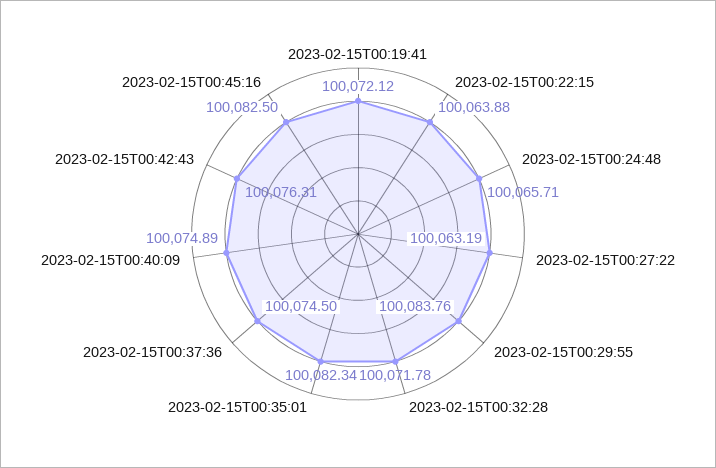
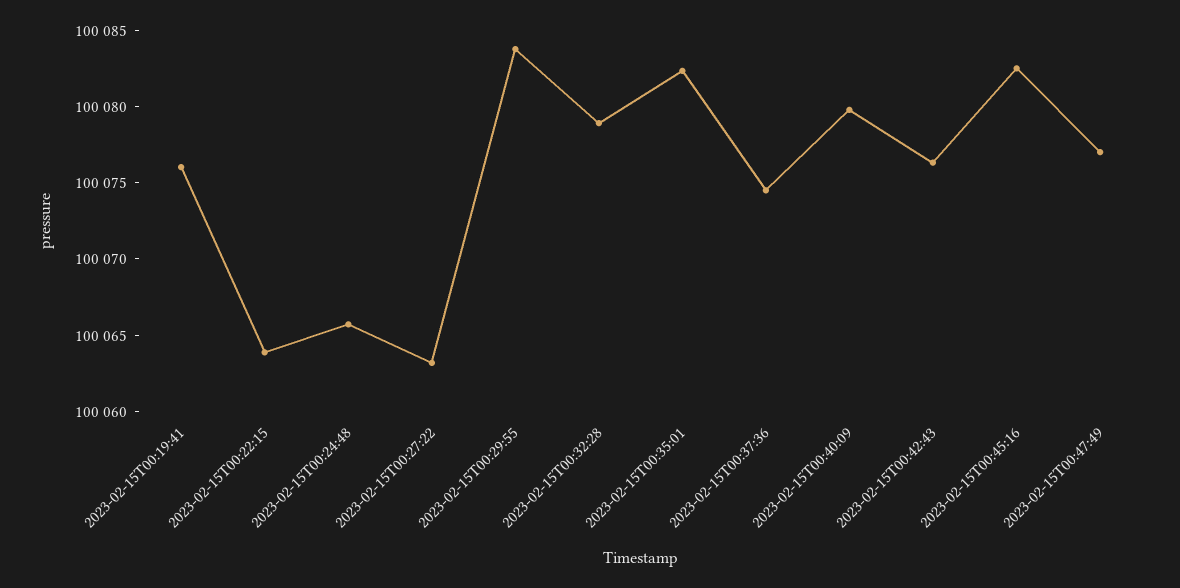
2023-02-15T00:19:41: 100072.12 -> 100076
2023-02-15T00:32:28: 100071.78 -> 100079
2023-02-15T00:40:09: 100074.89 -> 100080
2023-02-15T00:47:49: none -> 100077

